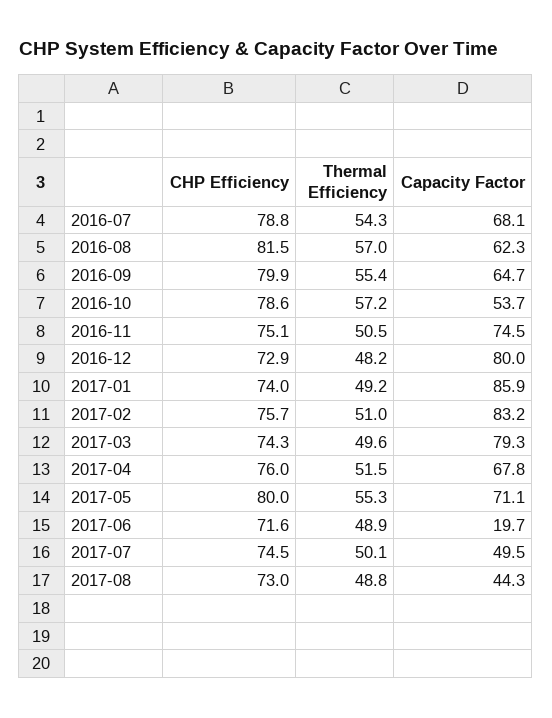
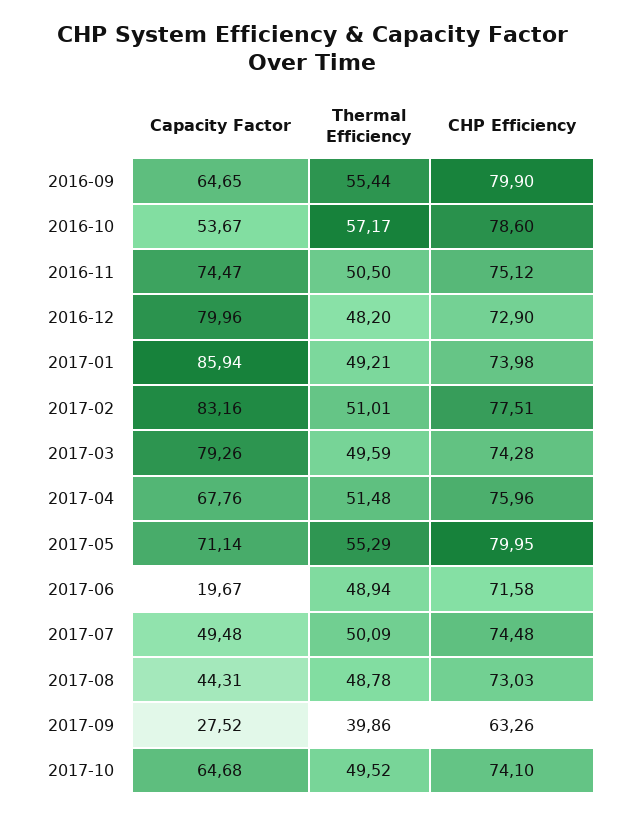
CHP Efficiency, 2016-07: 78.8 -> none
Thermal Efficiency, 2016-07: 54.3 -> none
Capacity Factor, 2016-07: 68.1 -> none
CHP Efficiency, 2016-08: 81.5 -> none
Thermal Efficiency, 2016-08: 57 -> none
Capacity Factor, 2016-08: 62.3 -> none
CHP Efficiency, 2017-02: 75.7 -> 77.51
Capacity Factor, 2017-09: none -> 27.52
Thermal Efficiency, 2017-09: none -> 39.86
CHP Efficiency, 2017-09: none -> 63.26
Capacity Factor, 2017-10: none -> 64.68
Thermal Efficiency, 2017-10: none -> 49.52
CHP Efficiency, 2017-10: none -> 74.1

